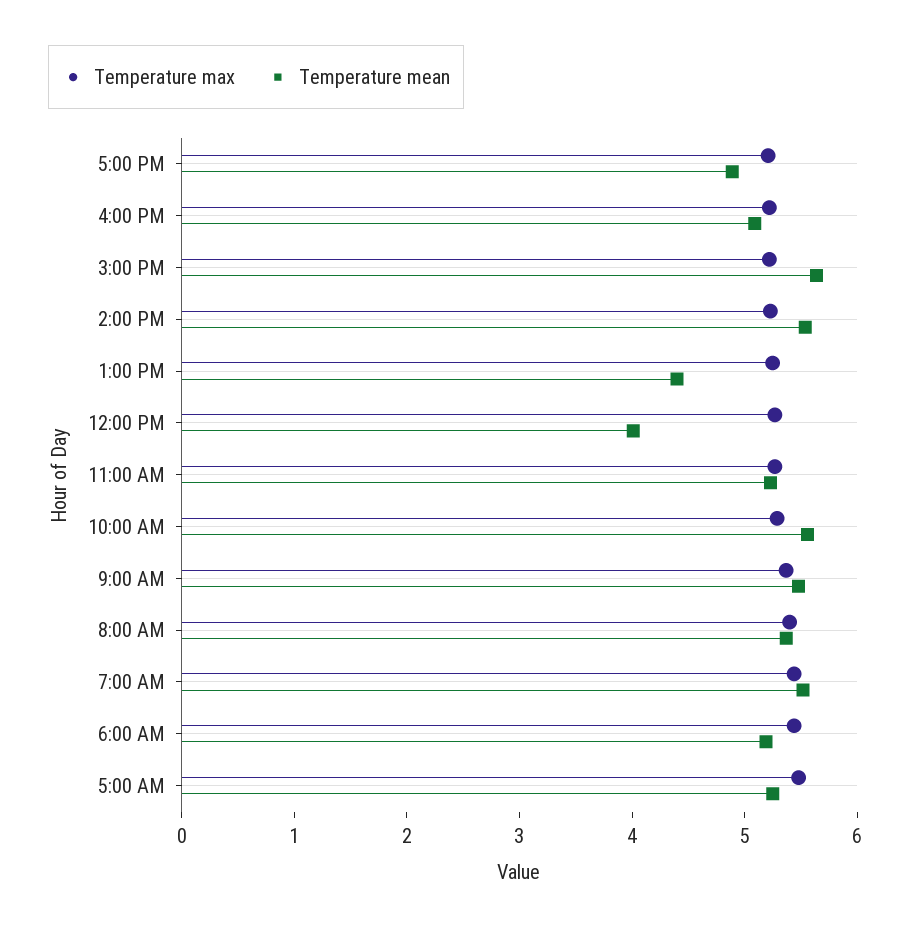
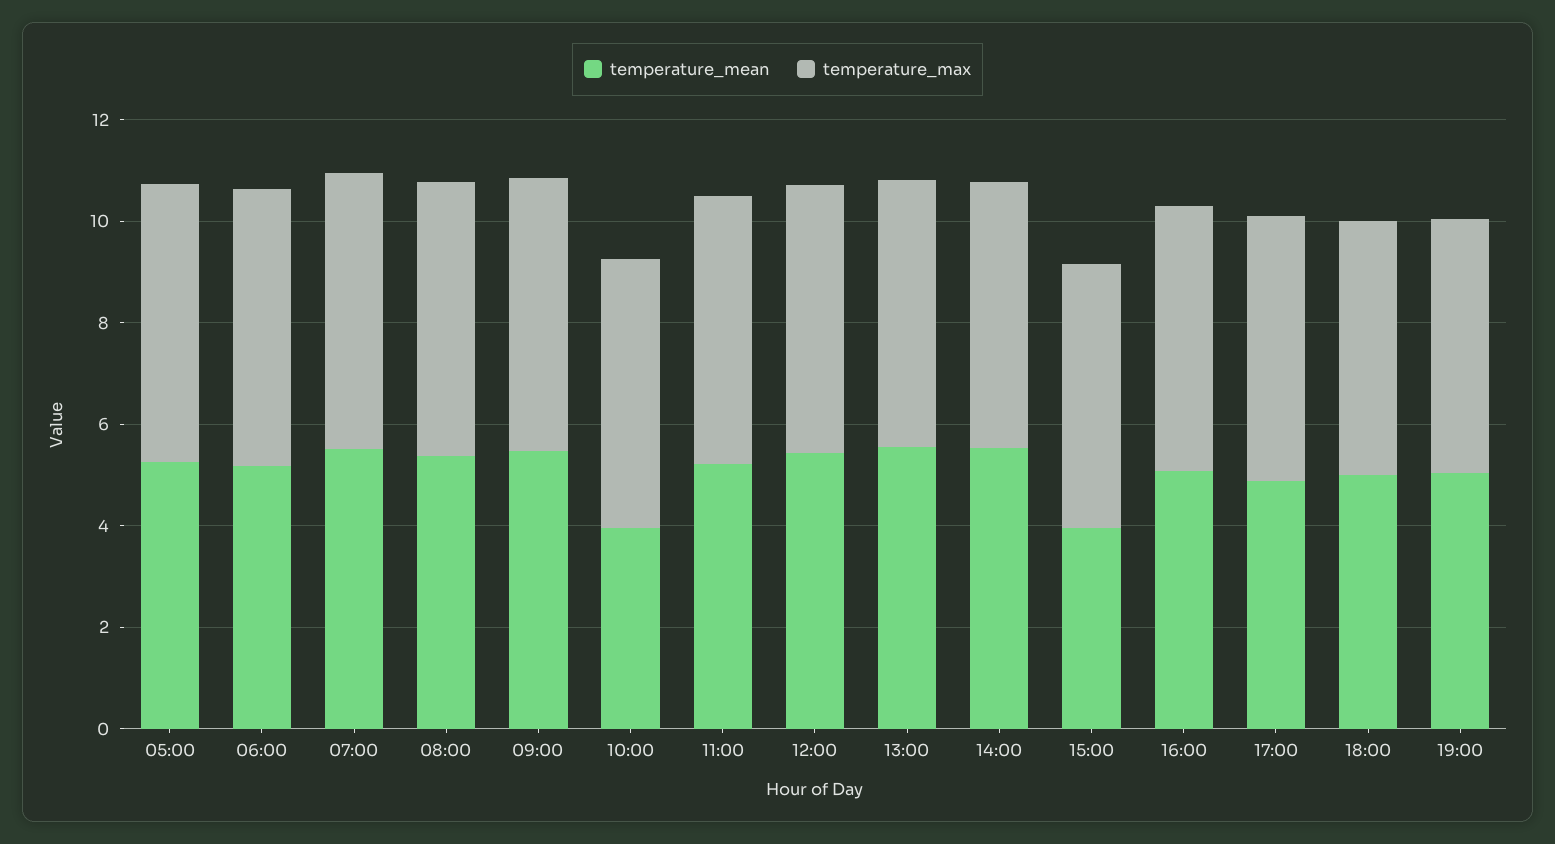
Temperature mean, 3:00 PM: 5.6 -> 4
Temperature mean, 1:00 PM: 4.4 -> 5.5
Temperature mean, 12:00 PM: 4 -> 5.5
Temperature mean, 10:00 AM: 5.6 -> 4
Temperature mean, 18:00: none -> 5
Temperature max, 18:00: none -> 5
Temperature mean, 19:00: none -> 5
Temperature max, 19:00: none -> 5

